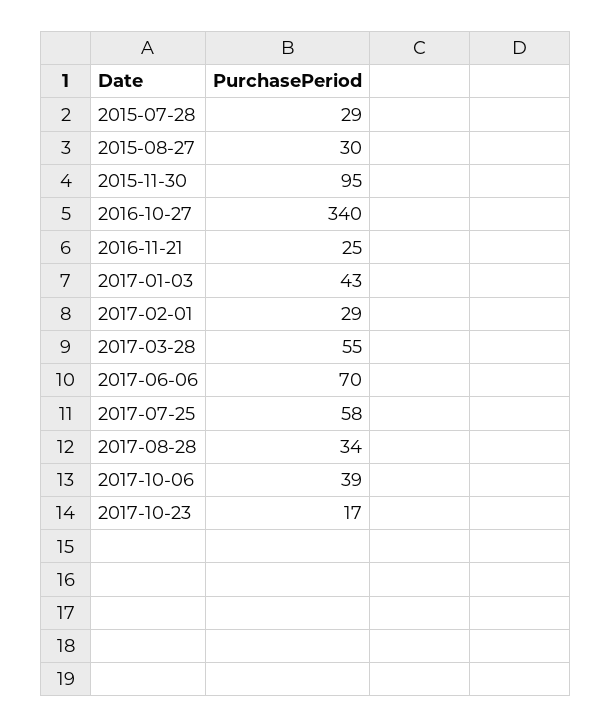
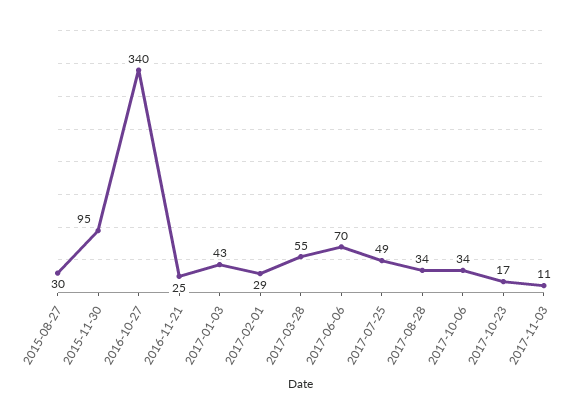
2015-07-28: 29 -> none
2017-07-25: 58 -> 49
2017-10-06: 39 -> 34
2017-11-03: none -> 11

